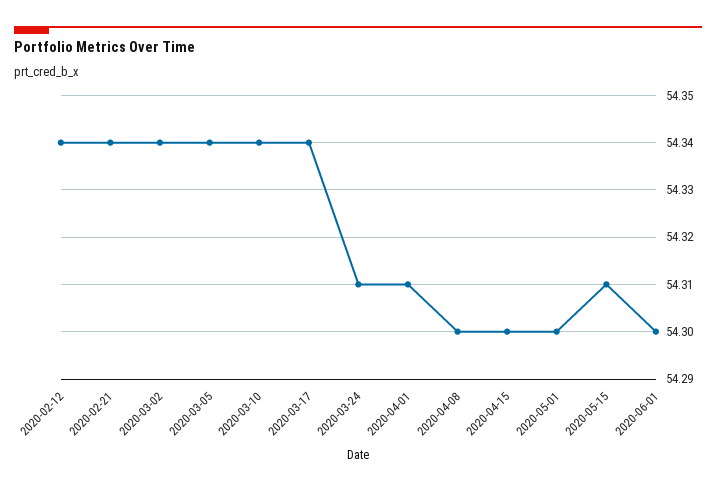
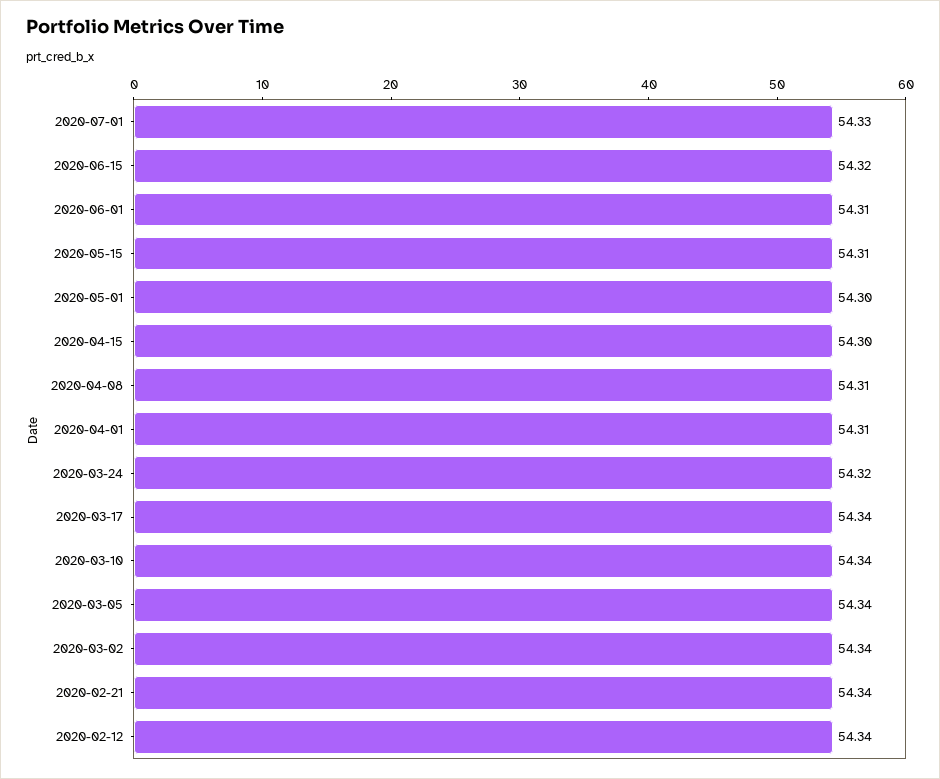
2020-03-24: 54.31 -> 54.32
2020-04-08: 54.3 -> 54.31
2020-06-01: 54.3 -> 54.31
2020-07-01: none -> 54.33
2020-06-15: none -> 54.32

